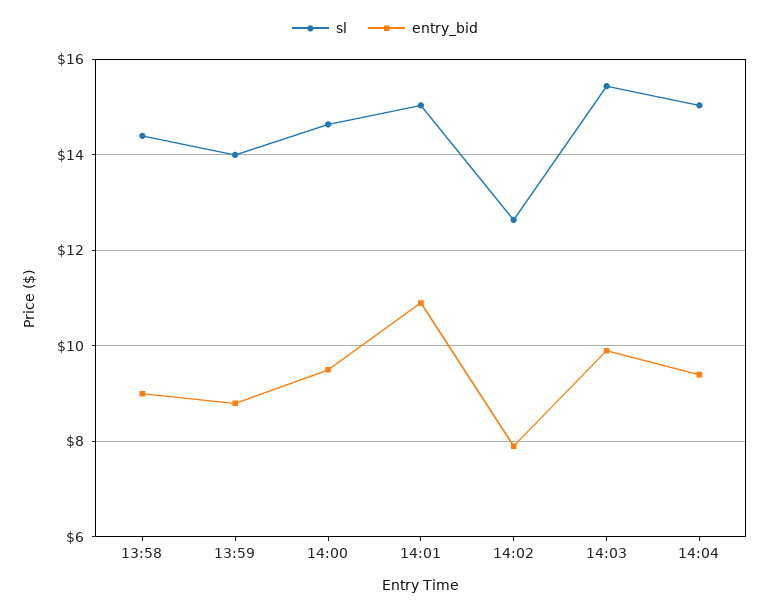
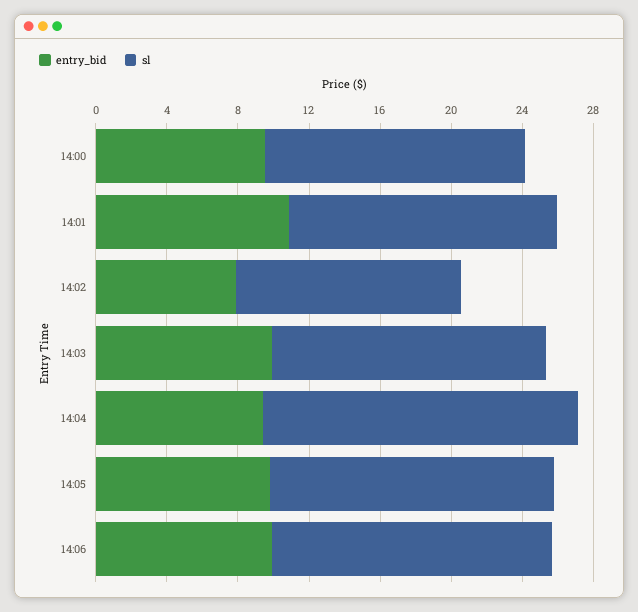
sl, 13:58: 14.4 -> none
entry_bid, 13:58: 9 -> none
sl, 13:59: 14 -> none
entry_bid, 13:59: 8.8 -> none
sl, 14:04: 15 -> 18
entry_bid, 14:05: none -> 10
sl, 14:05: none -> 16
entry_bid, 14:06: none -> 10
sl, 14:06: none -> 16

